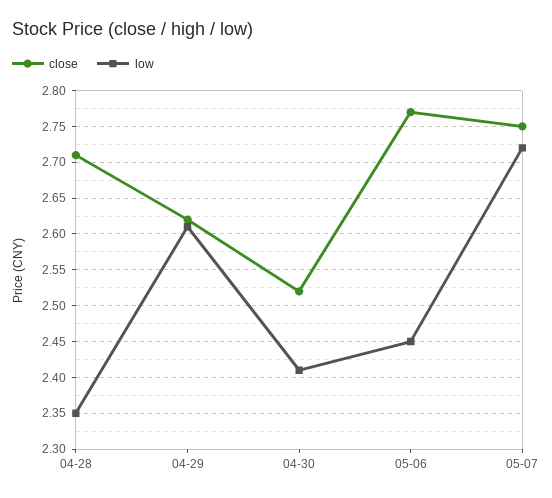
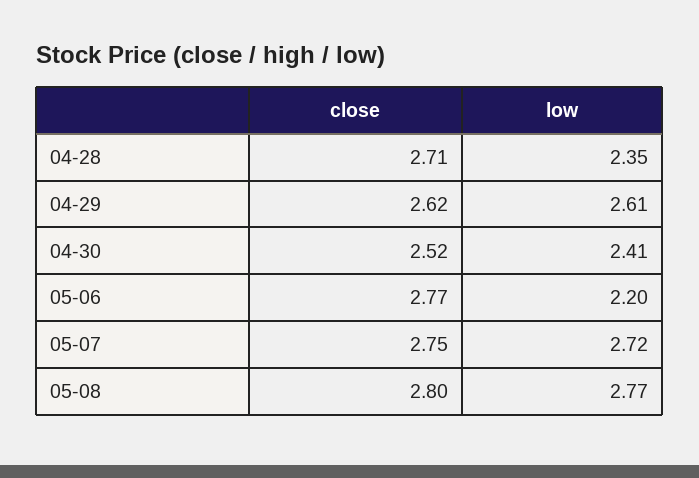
low, 05-06: 2.45 -> 2.2
close, 05-08: none -> 2.8
low, 05-08: none -> 2.77

